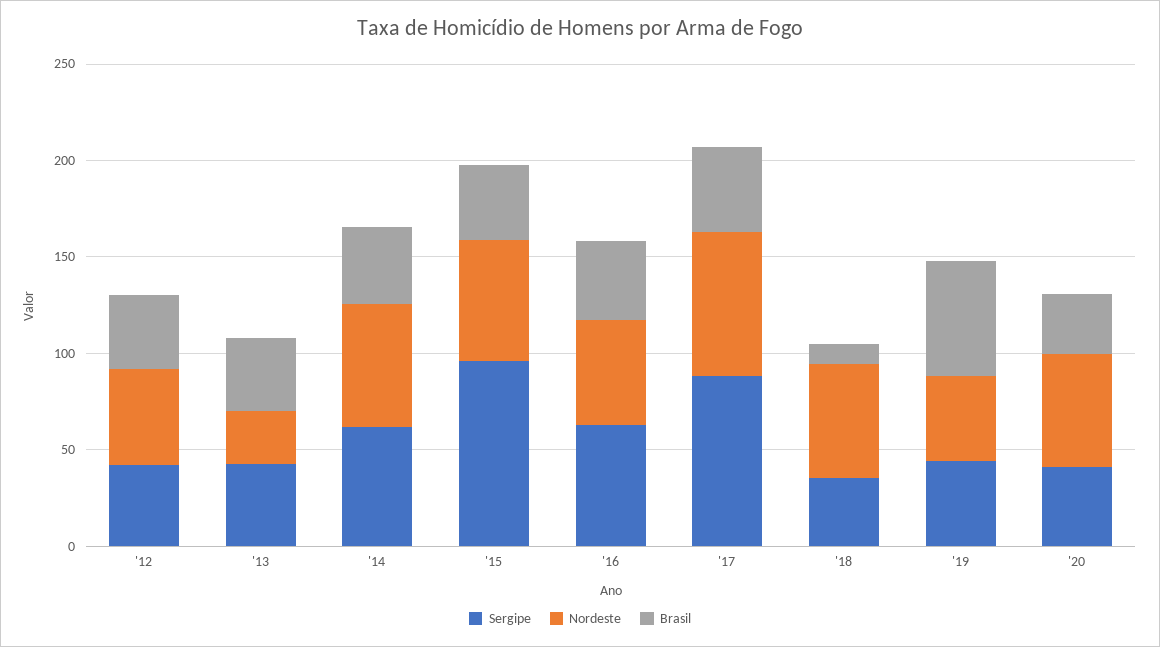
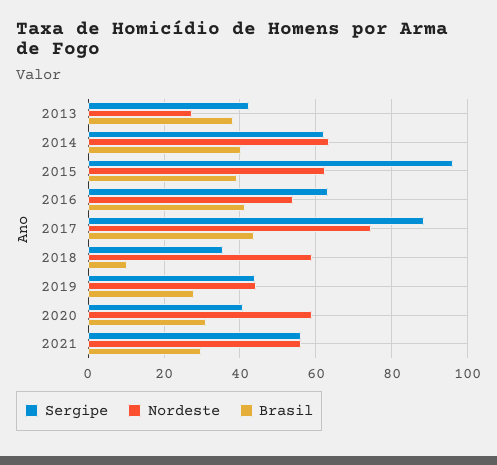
Sergipe, '12: 40 -> none
Nordeste, '12: 50 -> none
Brasil, '12: 40 -> none
Brasil, '19: 60 -> 28
Sergipe, 2021: none -> 56
Nordeste, 2021: none -> 56
Brasil, 2021: none -> 30

